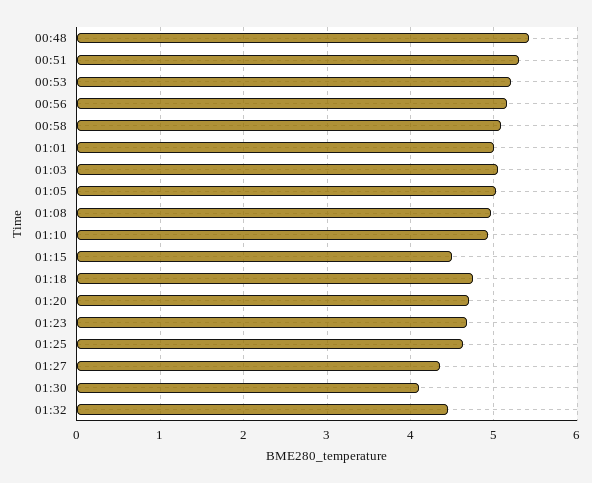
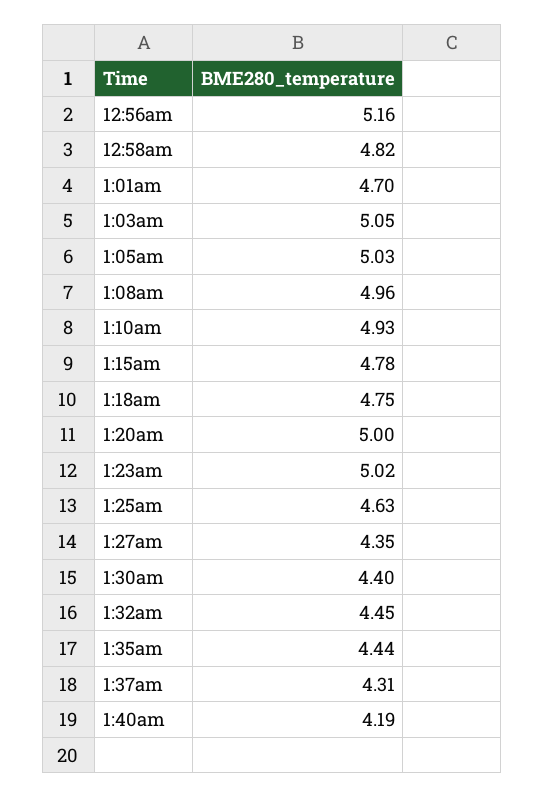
00:48: 5.4 -> none
00:51: 5.3 -> none
00:53: 5.2 -> none
00:58: 5.1 -> 4.82
01:01: 5 -> 4.7
01:15: 4.5 -> 4.78
01:20: 4.7 -> 5
01:23: 4.7 -> 5.02
01:30: 4.1 -> 4.4
1:35am: none -> 4.44
1:37am: none -> 4.31
1:40am: none -> 4.19

